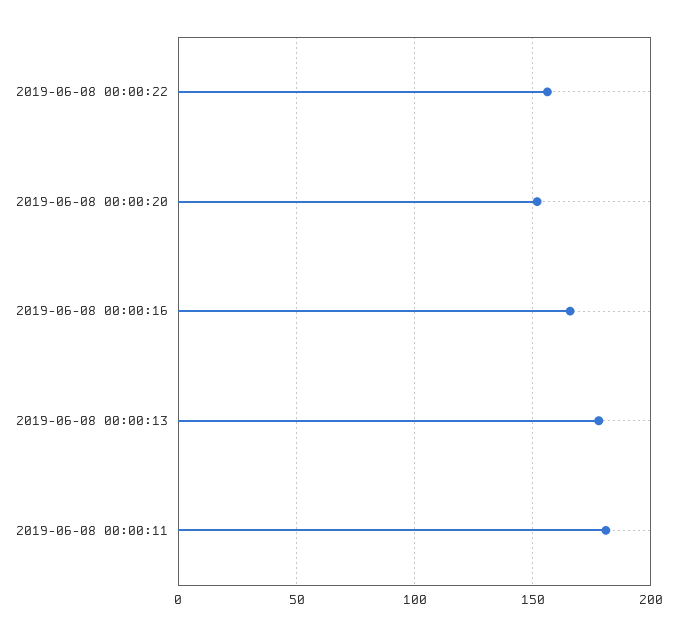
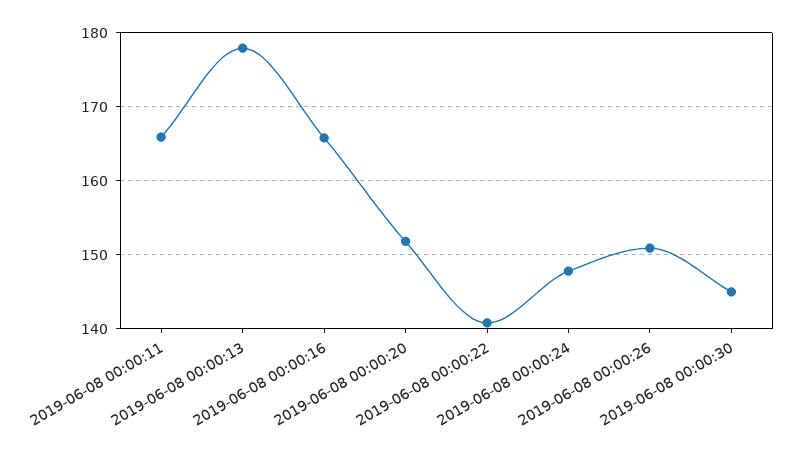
2019-06-08 00:00:22: 155 -> 141
2019-06-08 00:00:11: 180 -> 166
2019-06-08 00:00:24: none -> 148
2019-06-08 00:00:26: none -> 151
2019-06-08 00:00:30: none -> 145

